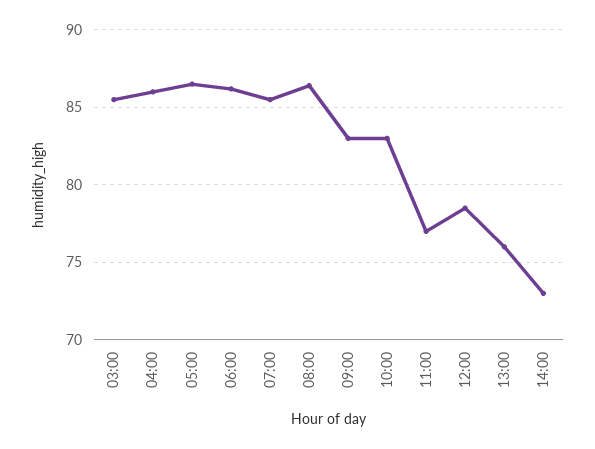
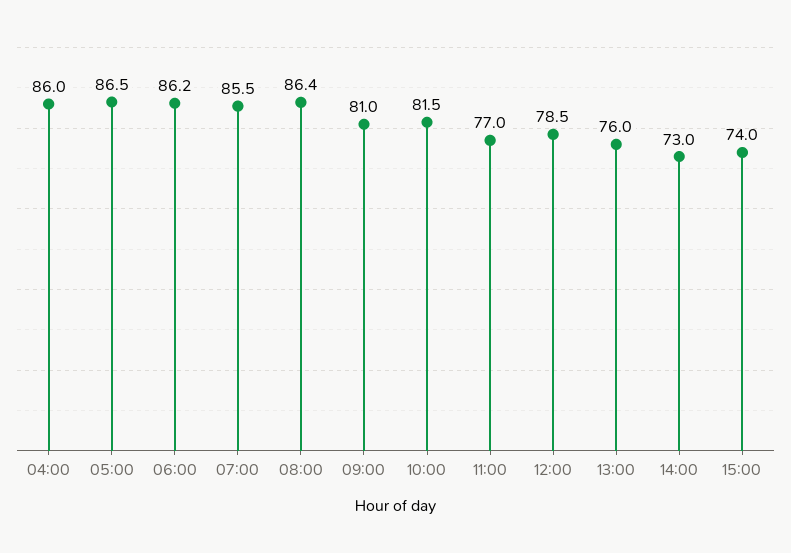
03:00: 85.5 -> none
09:00: 83 -> 81
10:00: 83 -> 81.5
15:00: none -> 74

